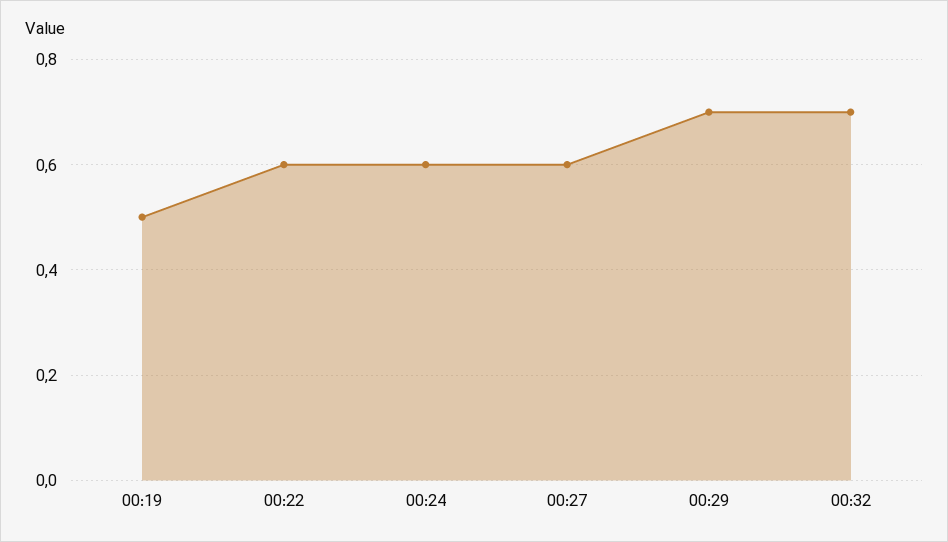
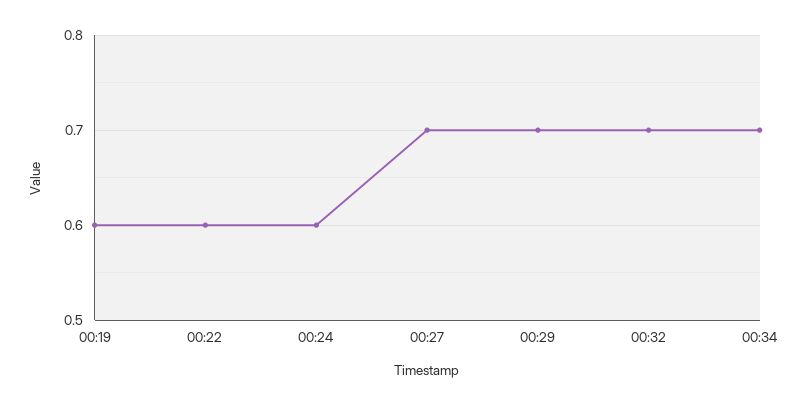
00:19: 0.5 -> 0.6
00:27: 0.6 -> 0.7
00:34: none -> 0.7

